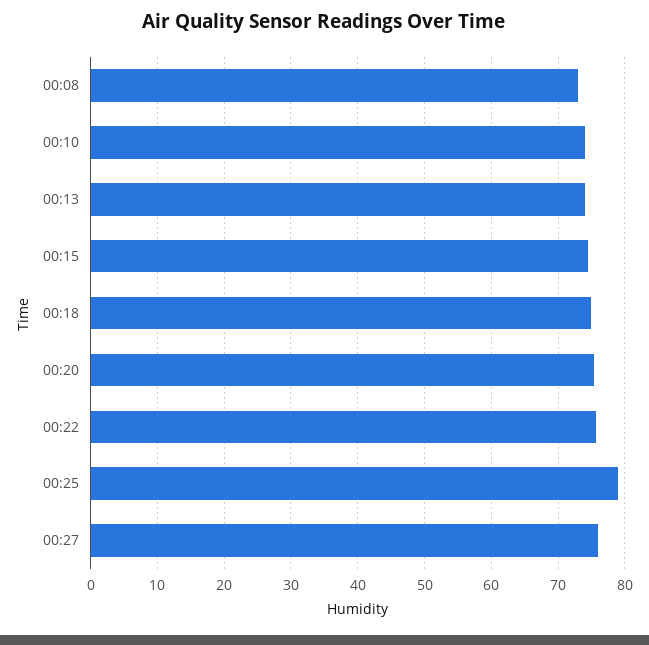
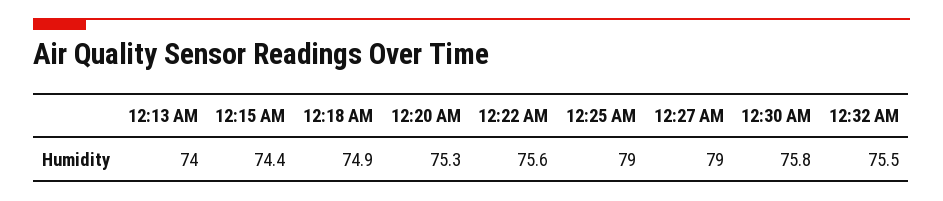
00:08: 73 -> none
00:10: 74 -> none
00:27: 76 -> 79
12:30 AM: none -> 75.8
12:32 AM: none -> 75.5

